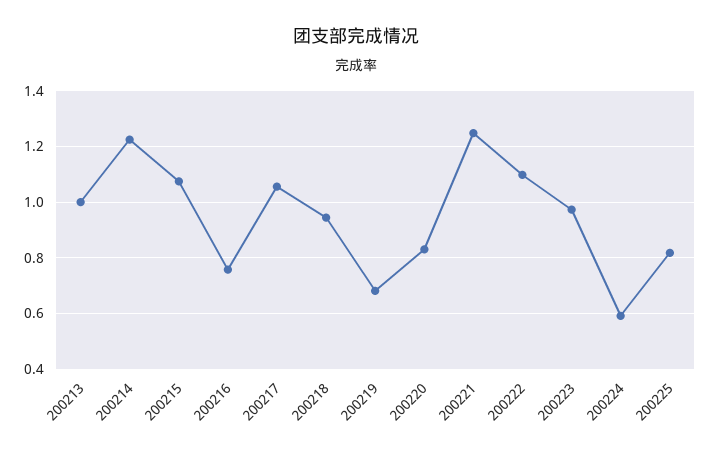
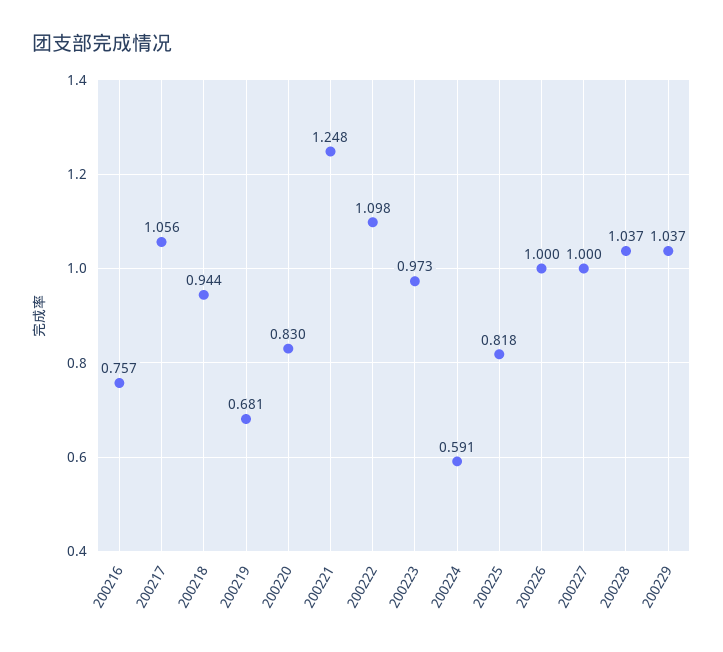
200213: 1 -> none
200214: 1.225 -> none
200215: 1.075 -> none
200226: none -> 1
200227: none -> 1
200228: none -> 1.037
200229: none -> 1.037

